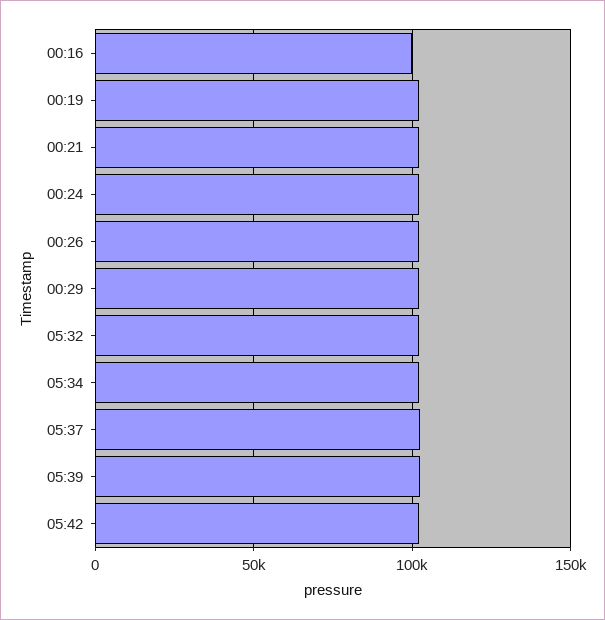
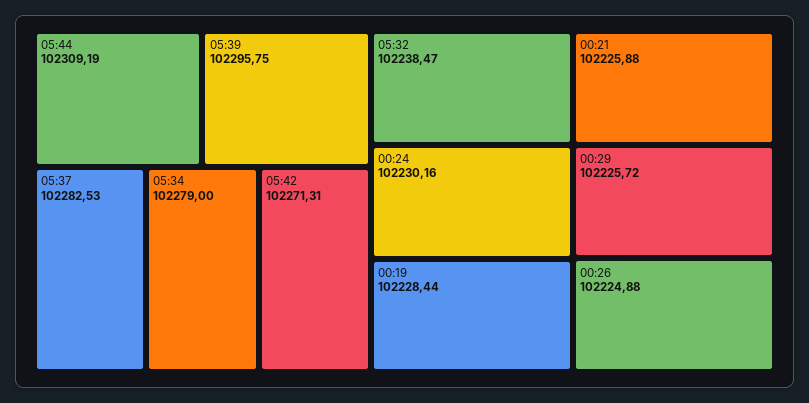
00:16: 100000 -> none
05:44: none -> 102309.19

